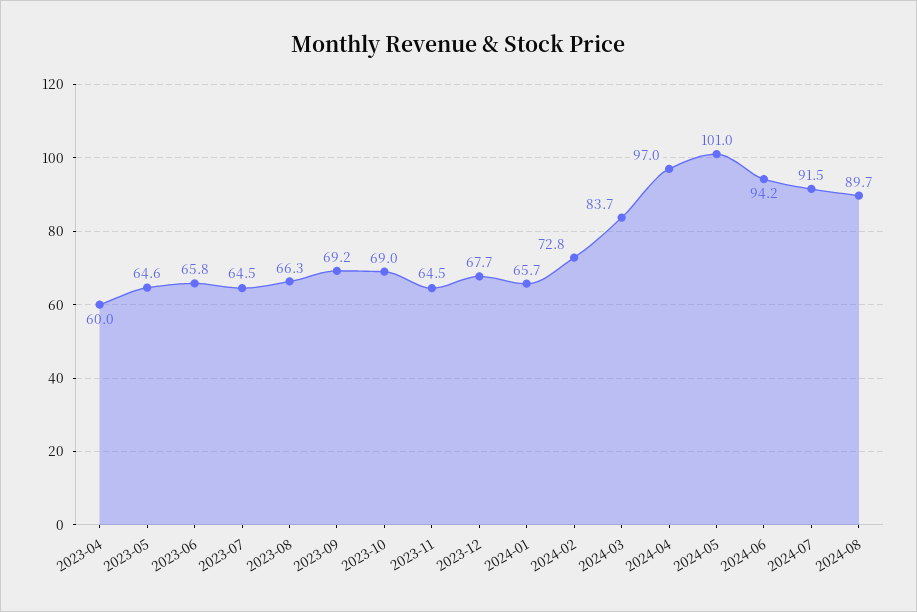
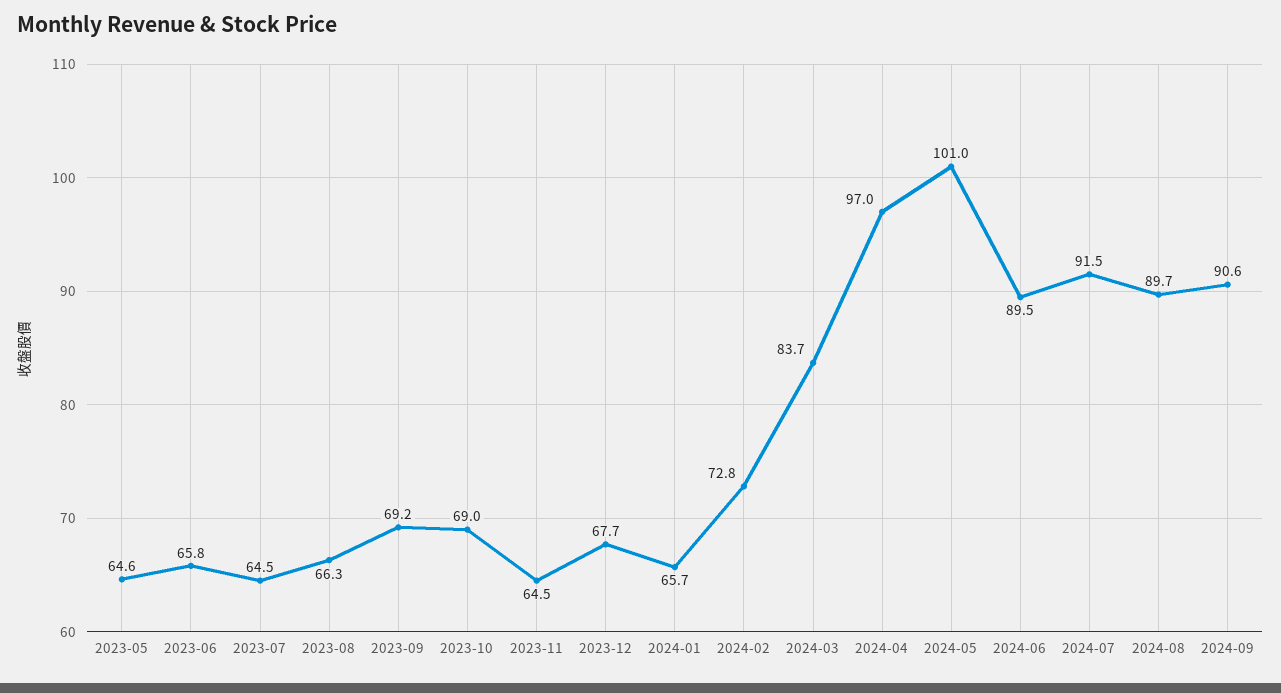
2023-04: 60 -> none
2024-06: 94.2 -> 89.5
2024-09: none -> 90.6

